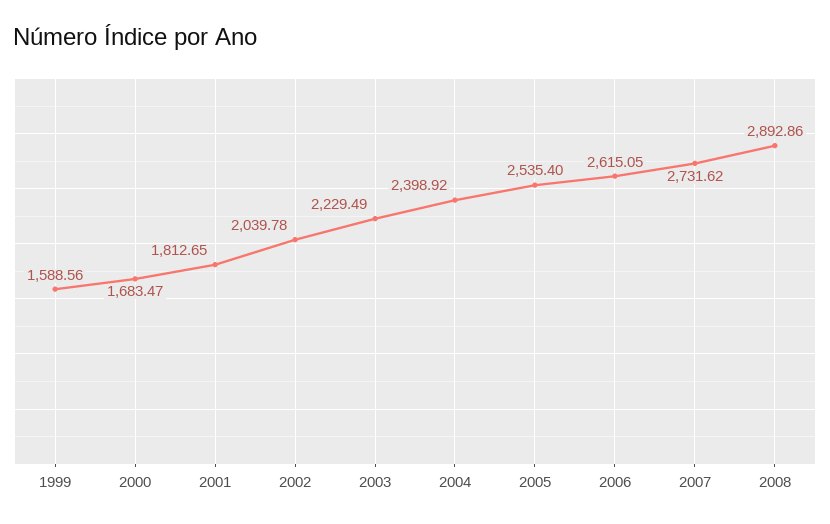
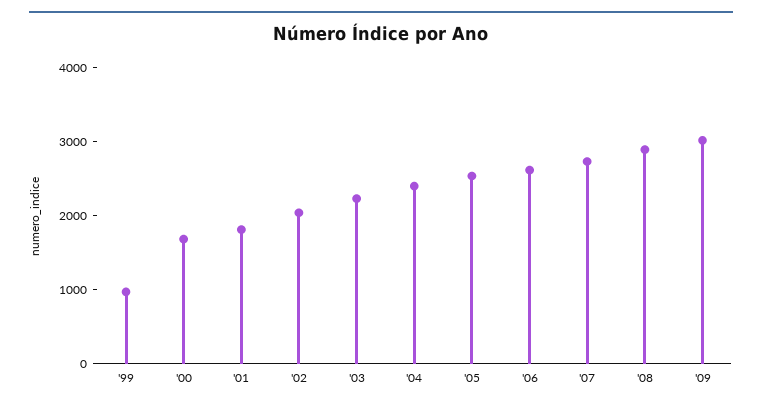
1999: 1588.56 -> 1000
'09: none -> 3000

